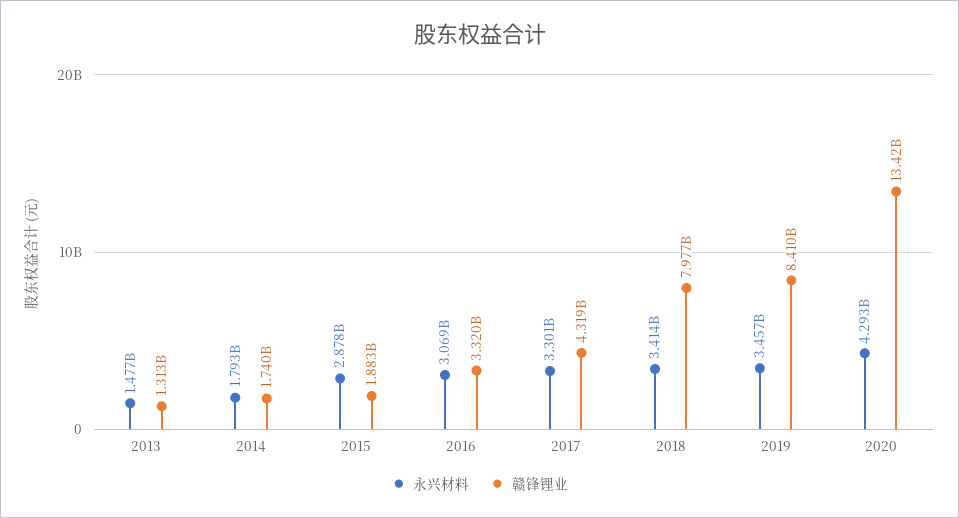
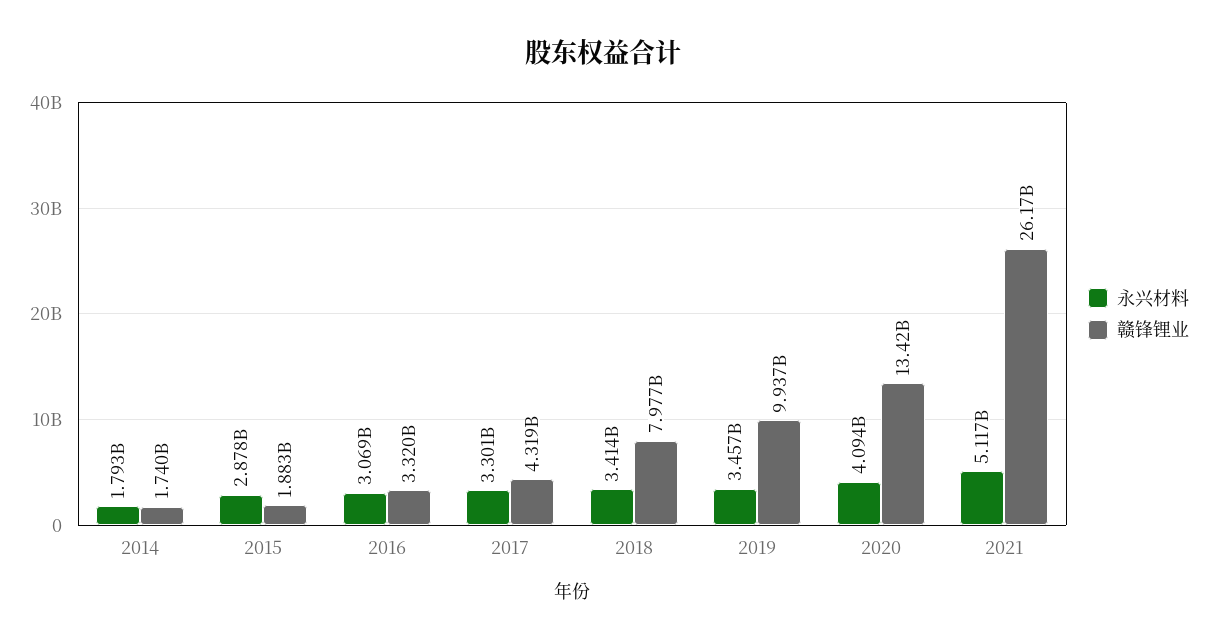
永兴材料, 2013: 1477000000 -> none
赣锋锂业, 2013: 1313000000 -> none
赣锋锂业, 2019: 8410000000 -> 9937000000
永兴材料, 2020: 4293000000 -> 4094000000
永兴材料, 2021: none -> 5117000000
赣锋锂业, 2021: none -> 26170000000

